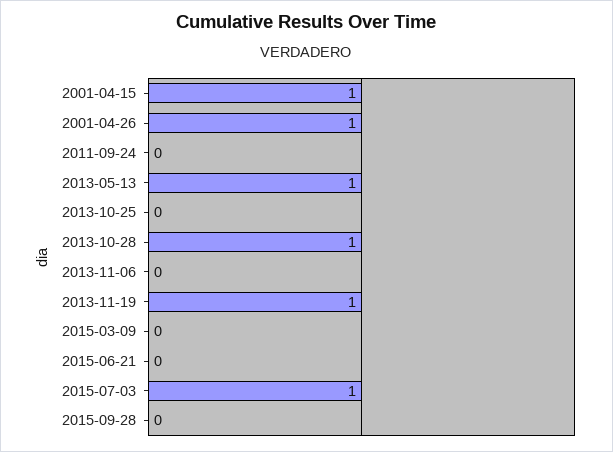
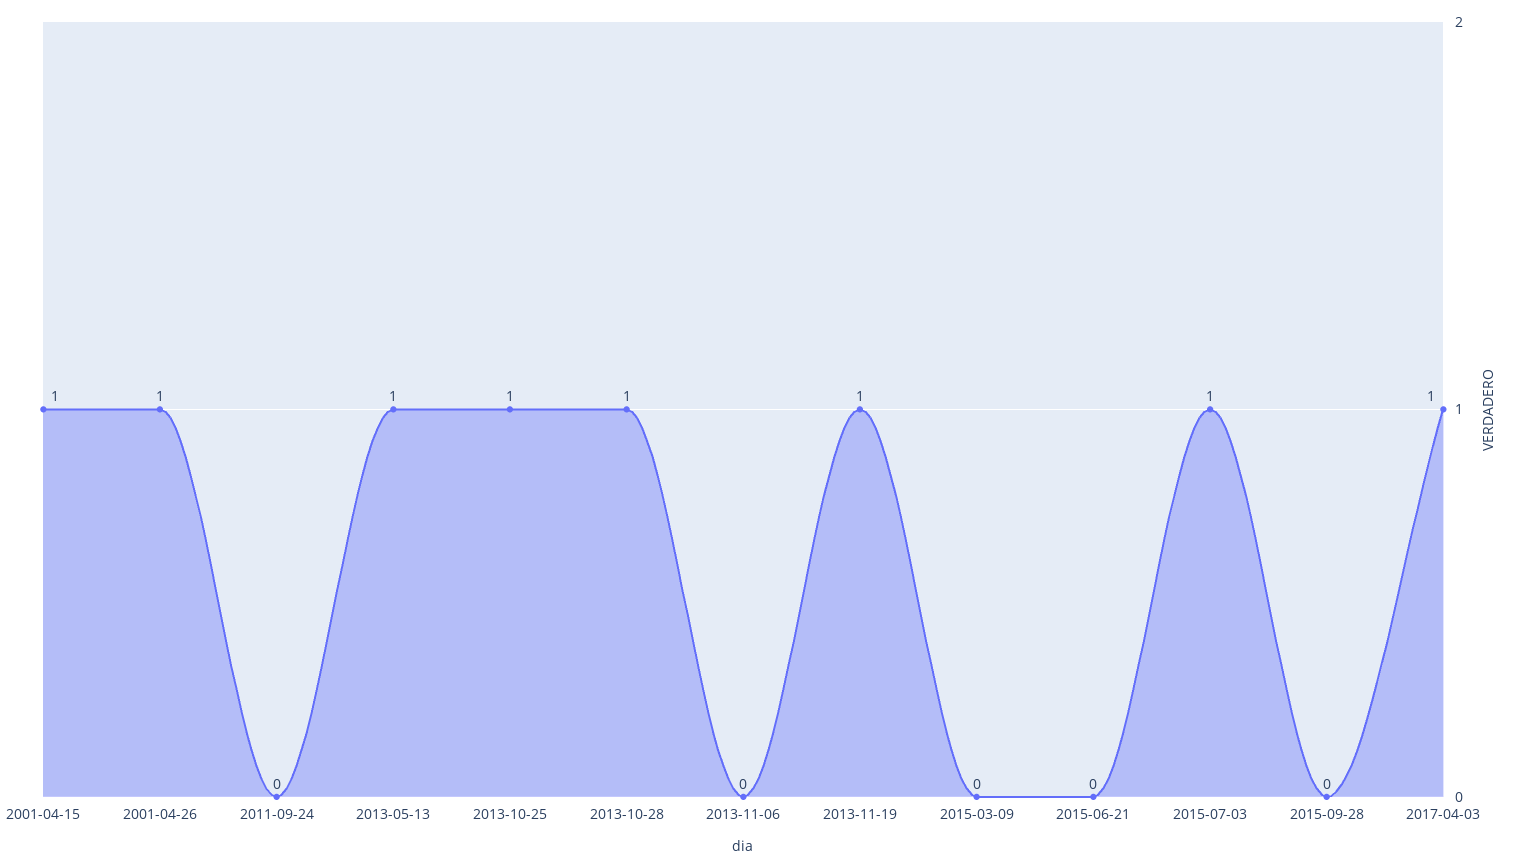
2013-10-25: 0 -> 1
2017-04-03: none -> 1

